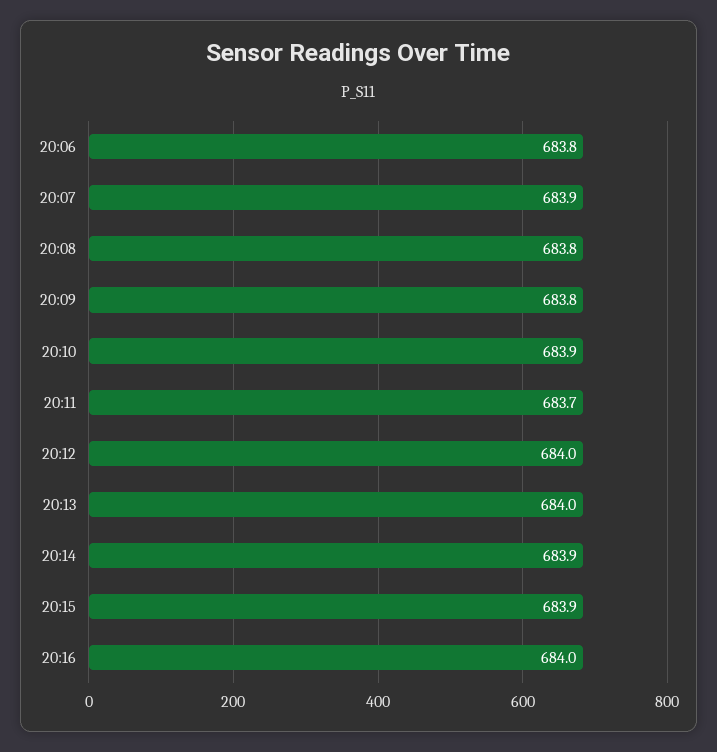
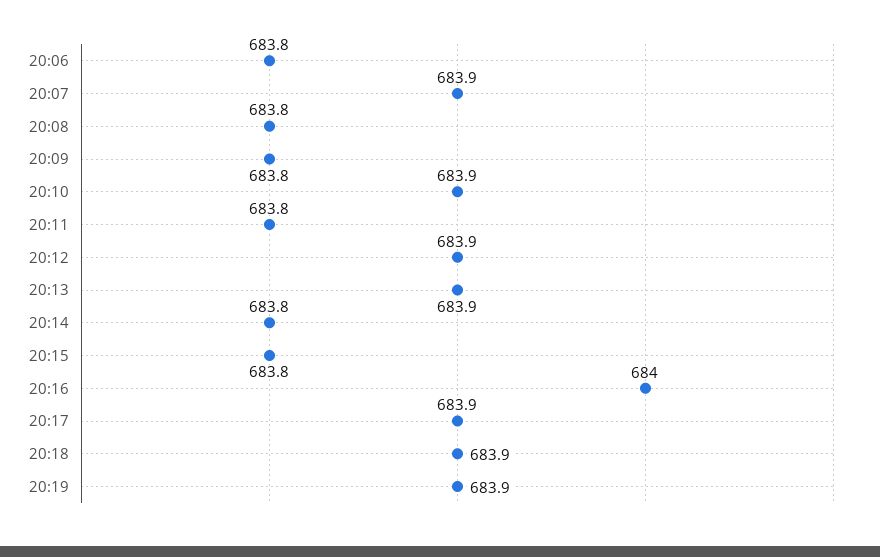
20:11: 683.7 -> 683.8
20:12: 684 -> 683.9
20:13: 684 -> 683.9
20:14: 683.9 -> 683.8
20:15: 683.9 -> 683.8
20:17: none -> 683.9
20:18: none -> 683.9
20:19: none -> 683.9

